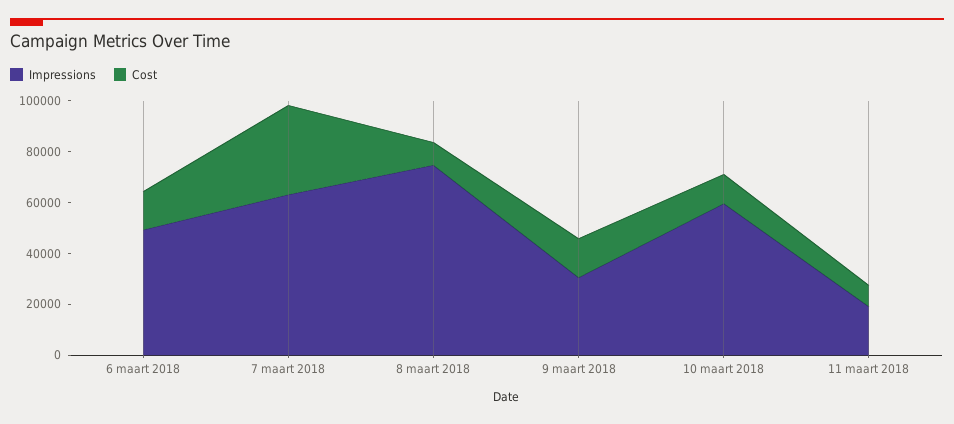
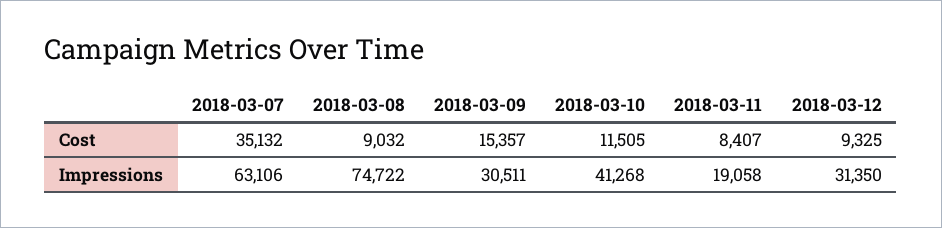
Impressions, 6 maart 2018: 50000 -> none
Cost, 6 maart 2018: 15000 -> none
Impressions, 10 maart 2018: 60000 -> 41268
Cost, 2018-03-12: none -> 9325
Impressions, 2018-03-12: none -> 31350

